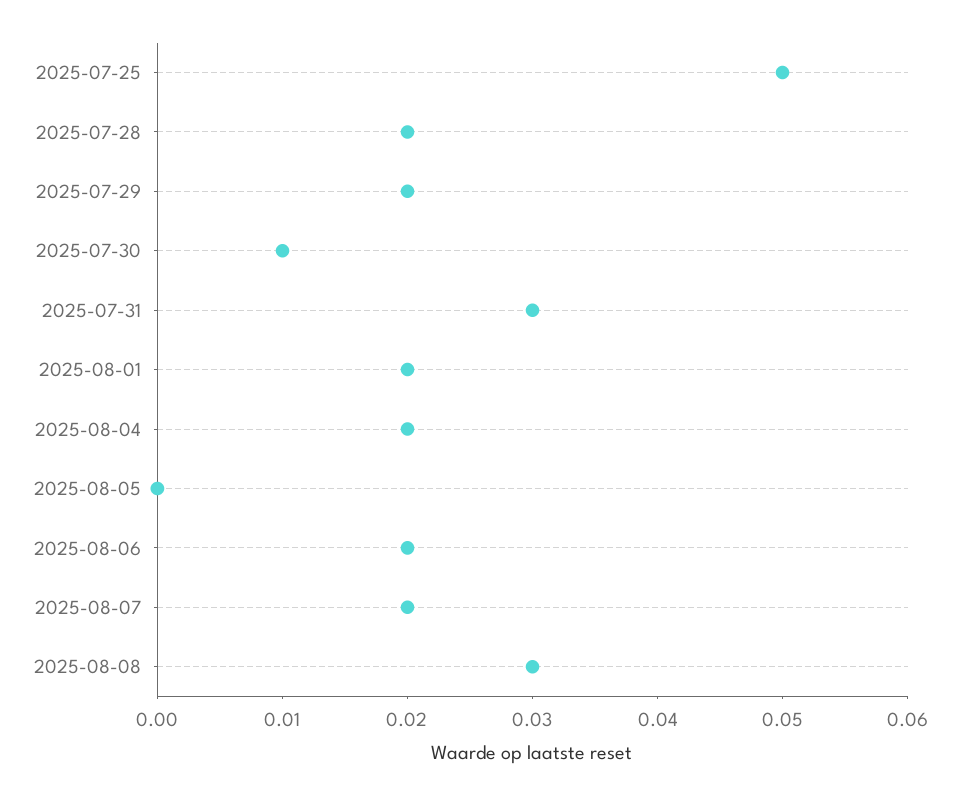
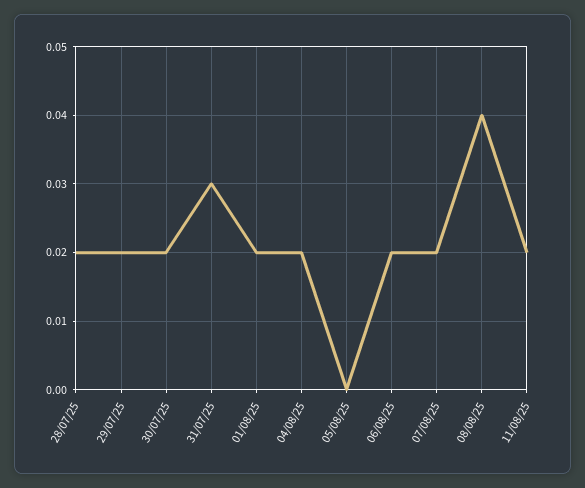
2025-07-25: 0.05 -> none
2025-07-30: 0.01 -> 0.02
2025-08-08: 0.03 -> 0.04
11/08/25: none -> 0.02

